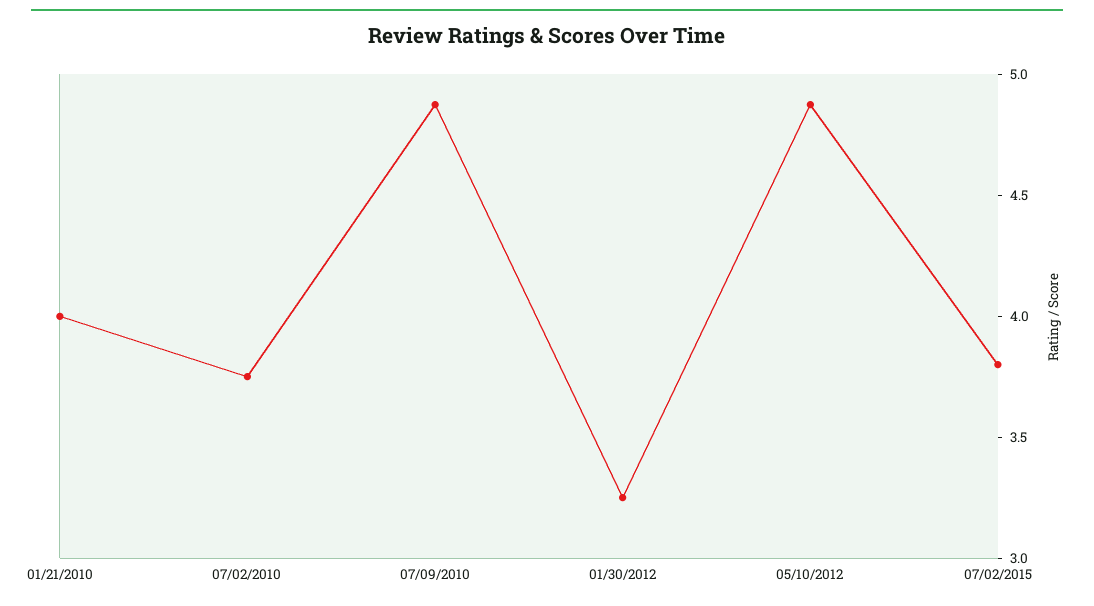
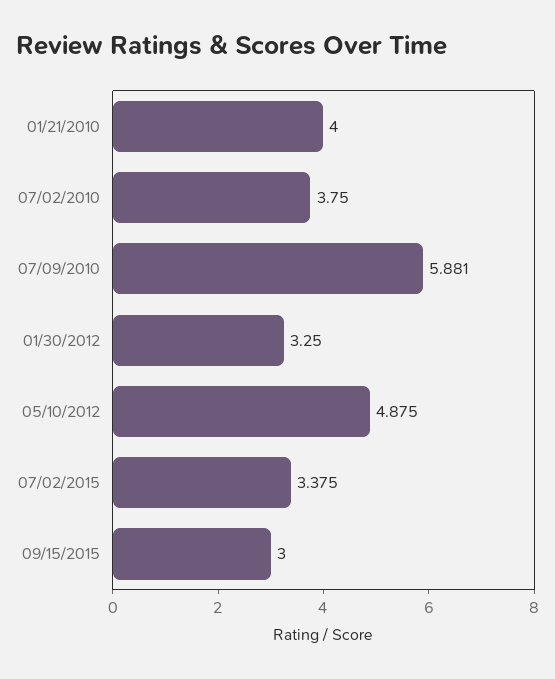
07/09/2010: 4.9 -> 5.881
07/02/2015: 3.8 -> 3.375
09/15/2015: none -> 3

